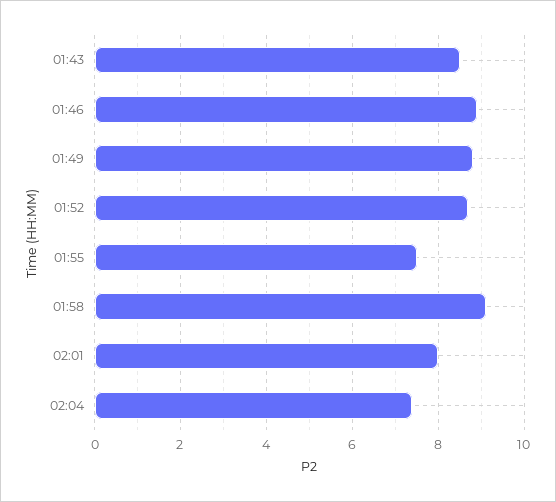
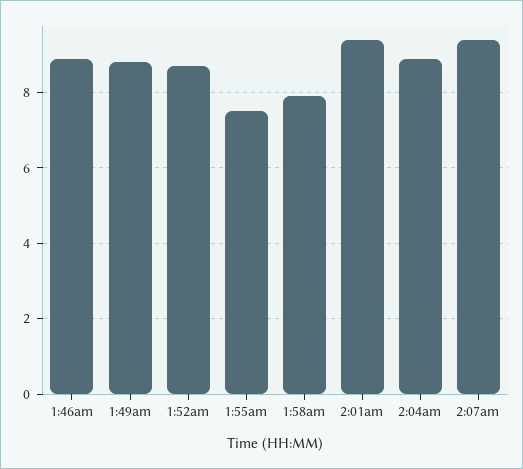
01:43: 8.5 -> none
01:58: 9 -> 8
02:01: 8 -> 9.5
02:04: 7.5 -> 9
2:07am: none -> 9.5

